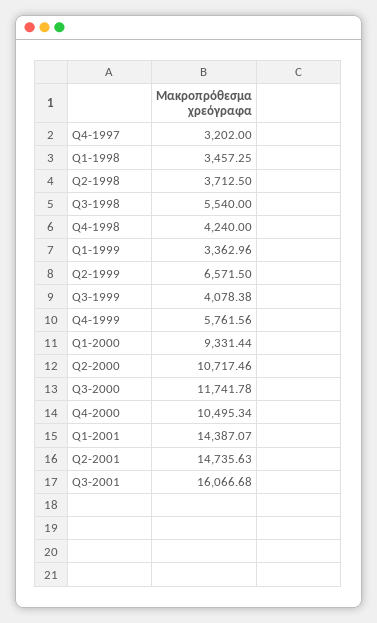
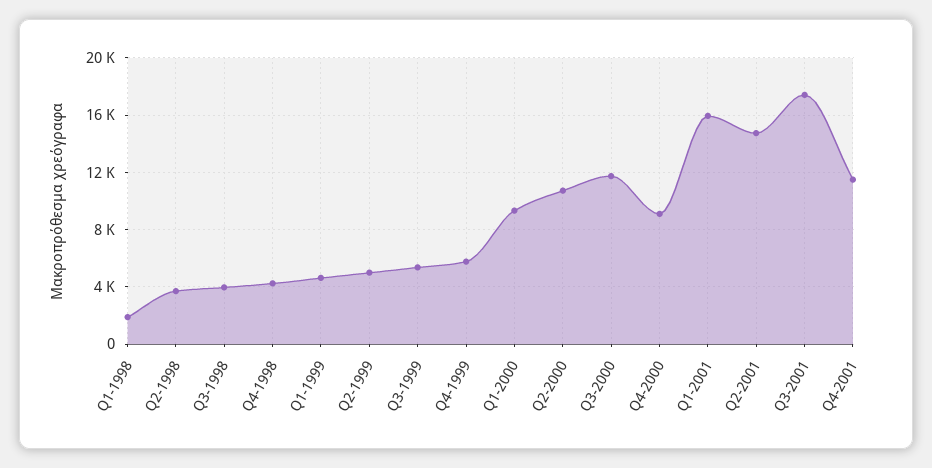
Q4-1997: 3202 -> none
Q1-1998: 3457.25 -> 2000
Q3-1998: 5540 -> 4000
Q1-1999: 3362.96 -> 4500
Q2-1999: 6571.5 -> 5000
Q3-1999: 4078.38 -> 5500
Q4-2000: 10495.34 -> 9000
Q1-2001: 14387.07 -> 16000
Q3-2001: 16066.68 -> 17500
Q4-2001: none -> 11500

